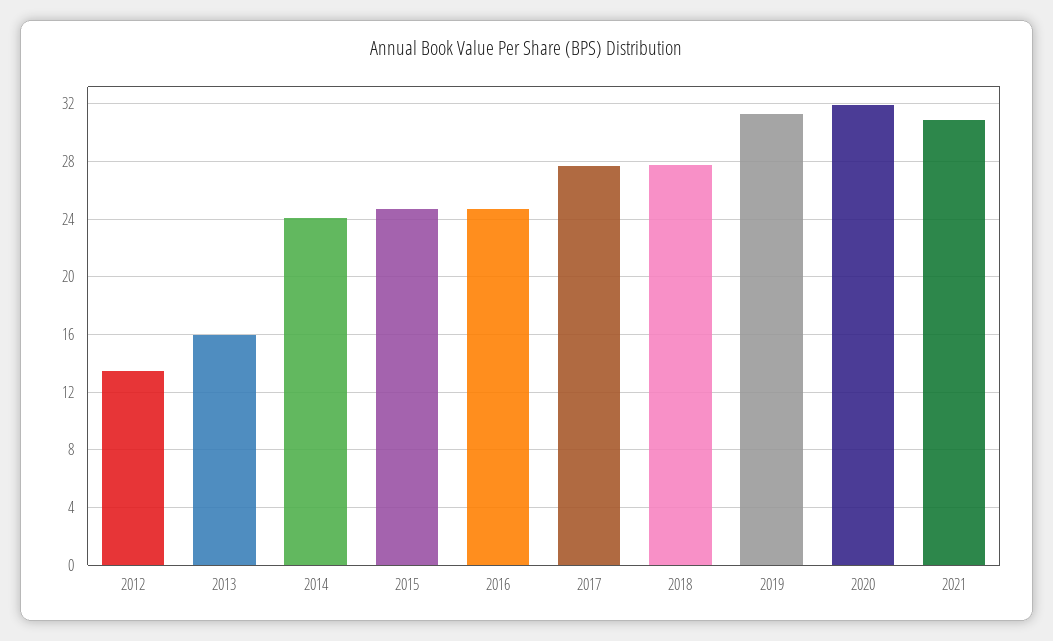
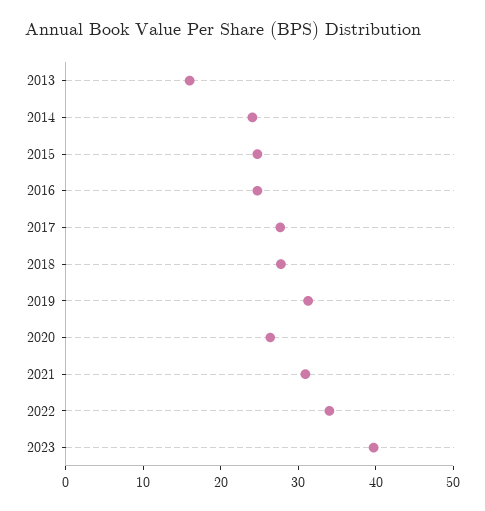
2012: 13.5 -> none
2020: 32 -> 26
2022: none -> 34
2023: none -> 40

